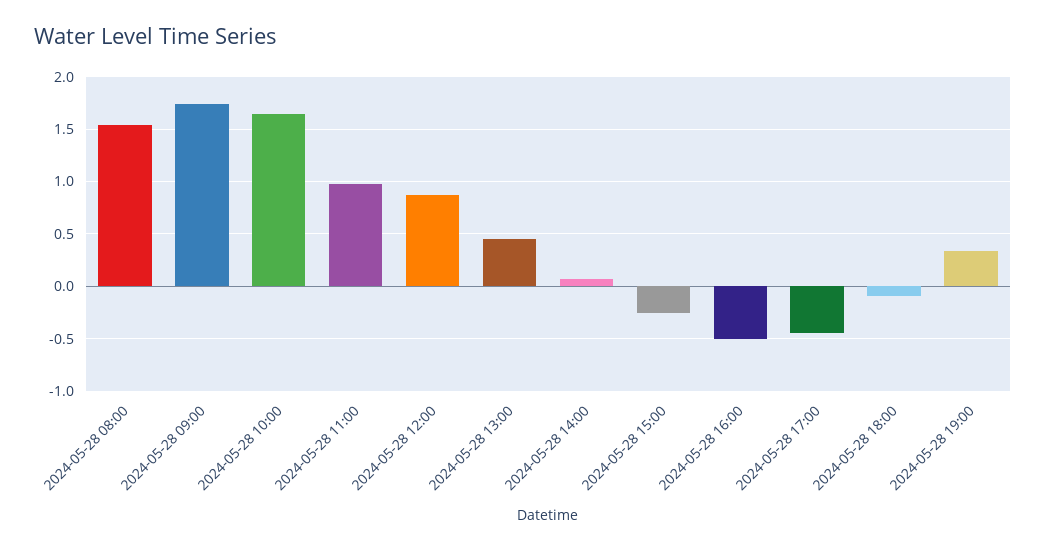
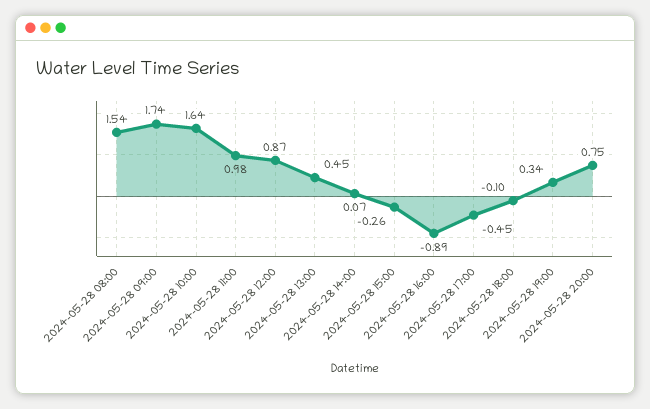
2024-05-28 16:00: -0.5 -> -0.89
2024-05-28 20:00: none -> 0.75

